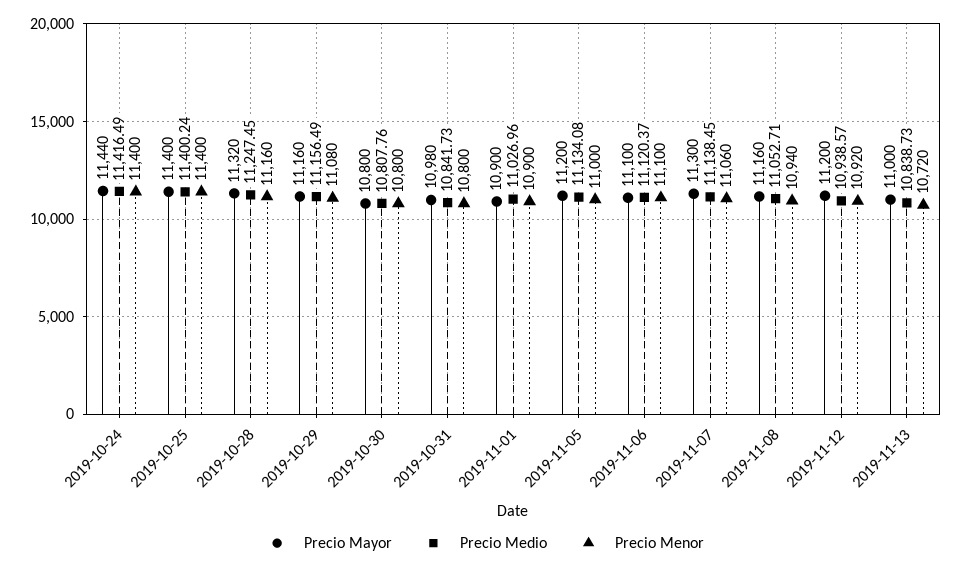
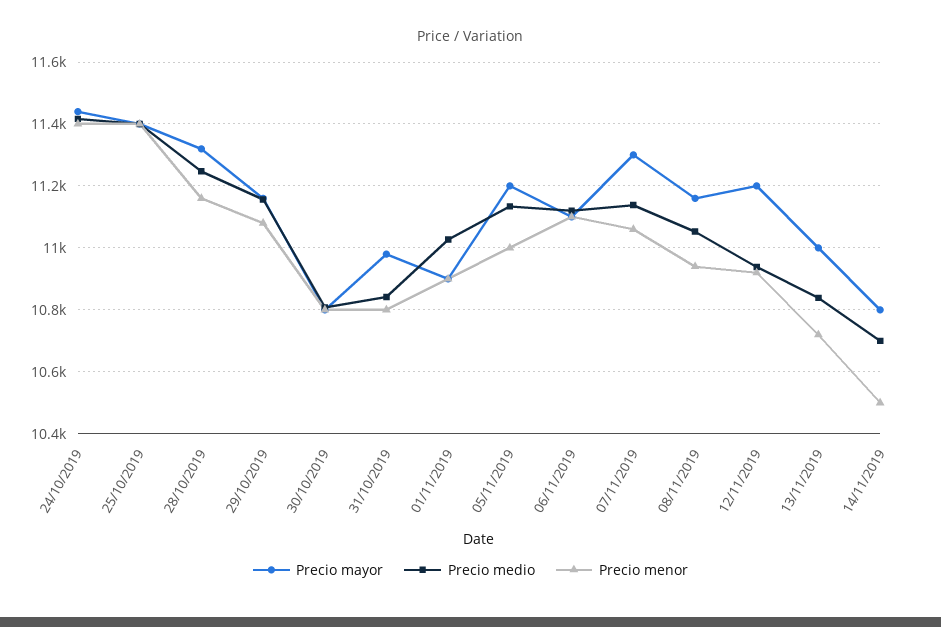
Precio Mayor, 14/11/2019: none -> 10800
Precio Medio, 14/11/2019: none -> 10700
Precio Menor, 14/11/2019: none -> 10500

